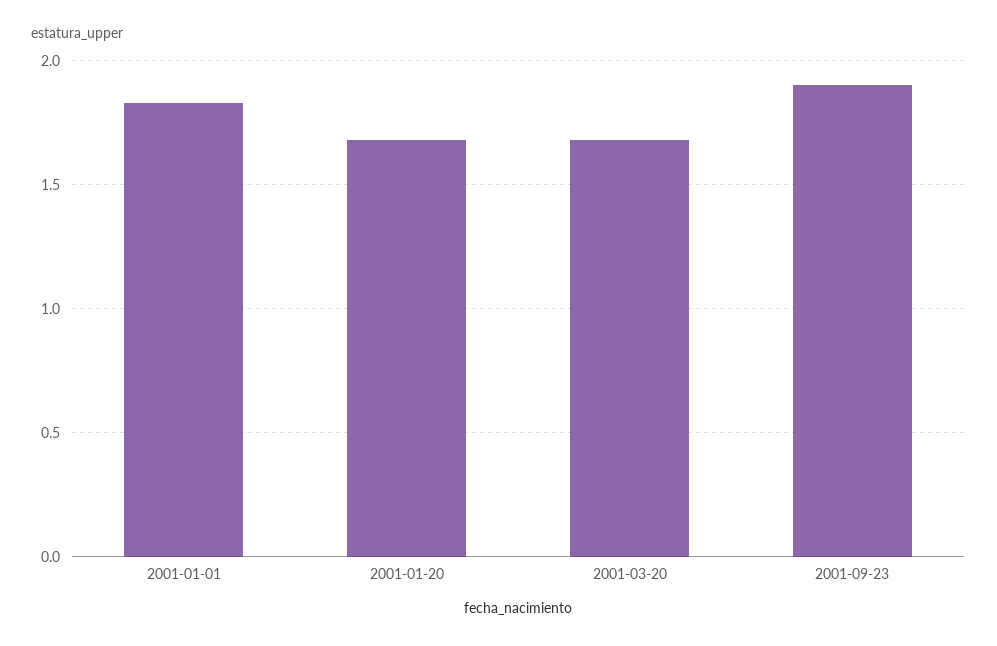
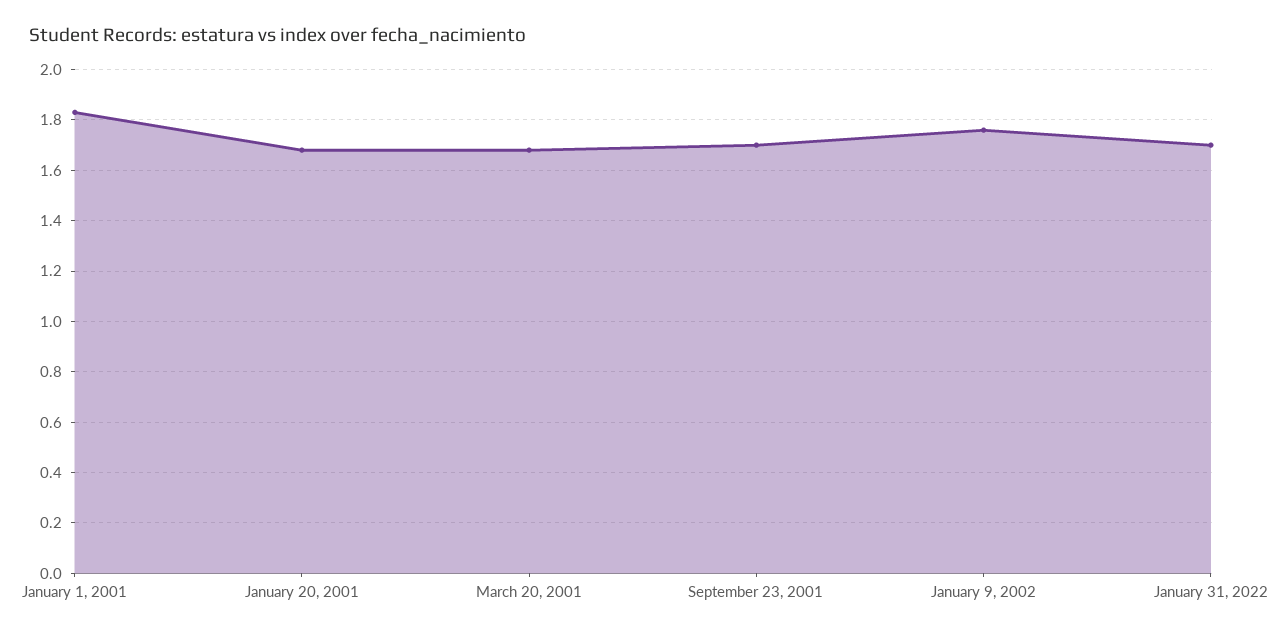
2001-09-23: 1.9 -> 1.7
January 9, 2002: none -> 1.75
January 31, 2022: none -> 1.7

